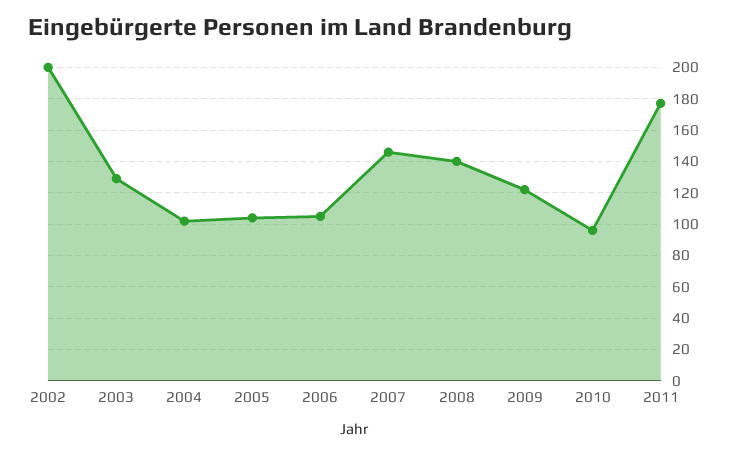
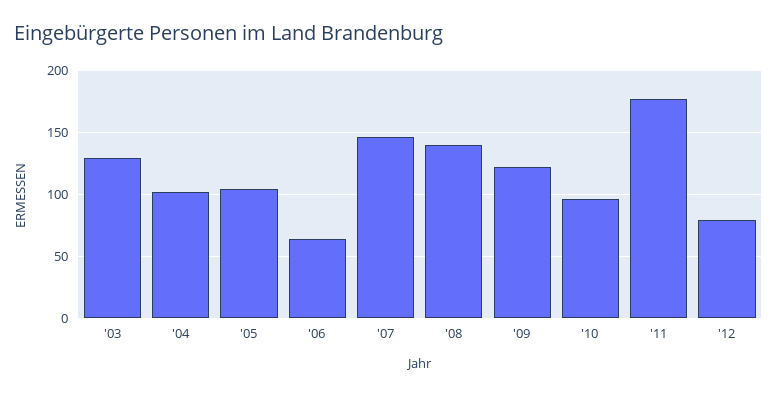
2002: 200 -> none
2006: 105 -> 65
'12: none -> 80

